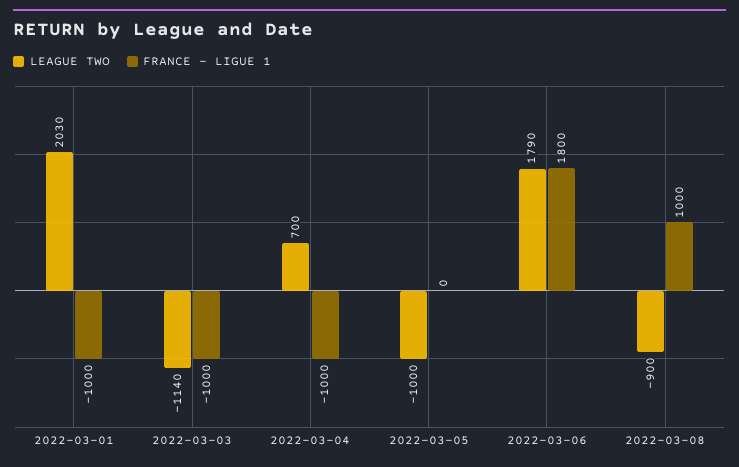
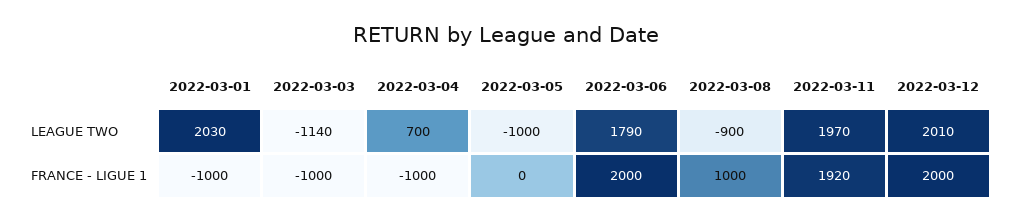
FRANCE - LIGUE 1, 2022-03-06: 1800 -> 2000
LEAGUE TWO, 2022-03-11: none -> 1970
LEAGUE TWO, 2022-03-12: none -> 2010
FRANCE - LIGUE 1, 2022-03-11: none -> 1920
FRANCE - LIGUE 1, 2022-03-12: none -> 2000

